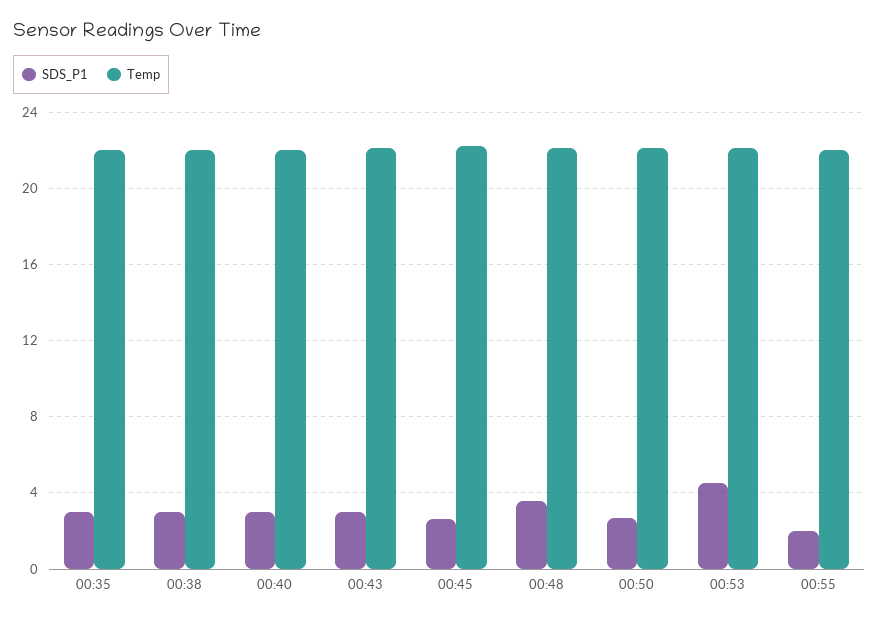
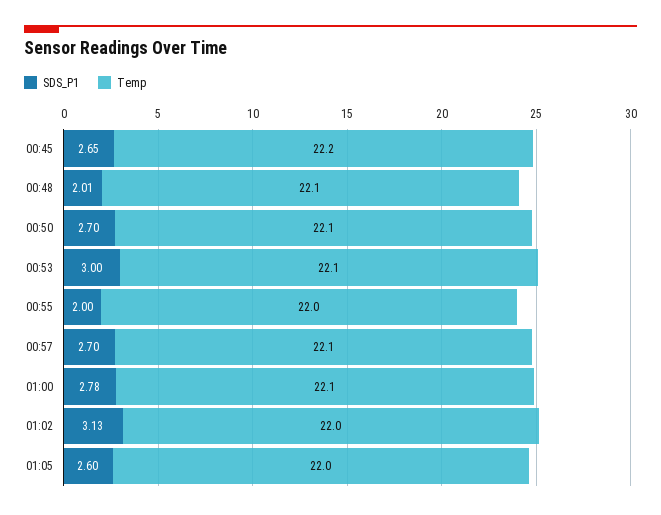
SDS_P1, 00:35: 3 -> none
Temp, 00:35: 22 -> none
SDS_P1, 00:38: 3 -> none
Temp, 00:38: 22 -> none
SDS_P1, 00:40: 3 -> none
Temp, 00:40: 22 -> none
SDS_P1, 00:43: 3 -> none
Temp, 00:43: 22 -> none
SDS_P1, 00:48: 3.5 -> 2.01
SDS_P1, 00:53: 4.5 -> 3
SDS_P1, 00:57: none -> 2.7
Temp, 00:57: none -> 22.1
SDS_P1, 01:00: none -> 2.78
Temp, 01:00: none -> 22.1
SDS_P1, 01:02: none -> 3.13
Temp, 01:02: none -> 22
SDS_P1, 01:05: none -> 2.6
Temp, 01:05: none -> 22

